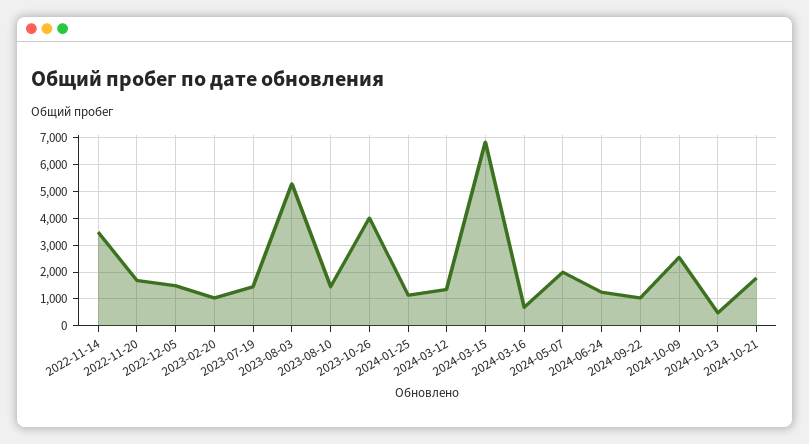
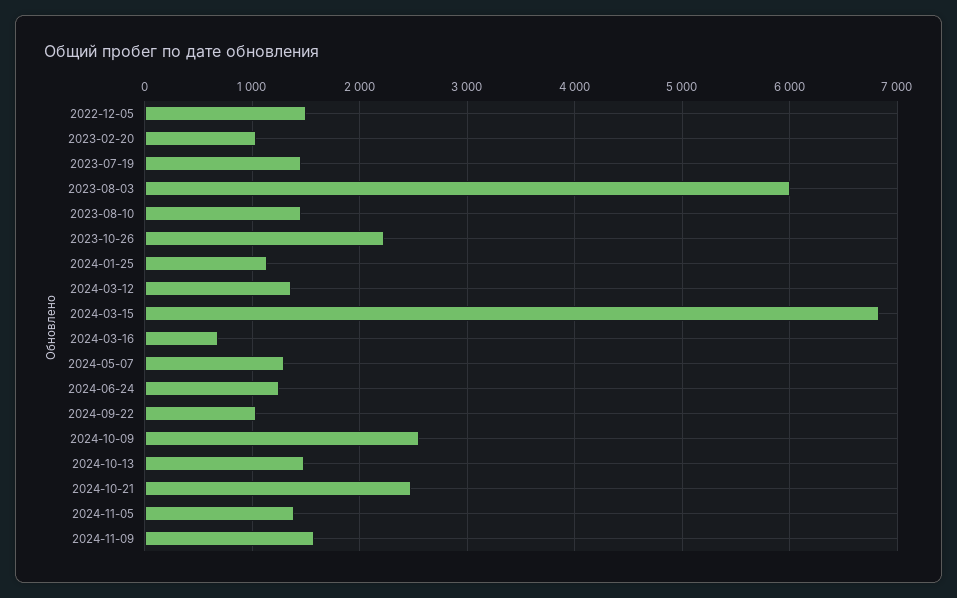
2022-11-14: 3500 -> none
2022-11-20: 1750 -> none
2023-08-03: 5250 -> 6000
2023-10-26: 4000 -> 2200
2024-05-07: 2000 -> 1300
2024-10-13: 500 -> 1500
2024-10-21: 1750 -> 2500
2024-11-05: none -> 1400
2024-11-09: none -> 1600

